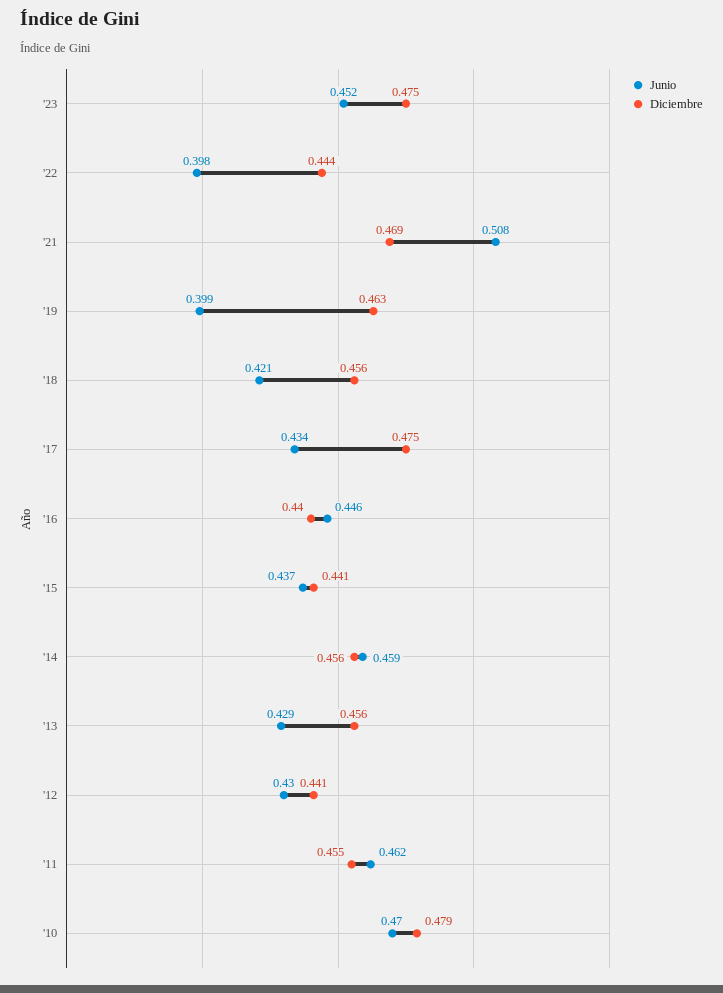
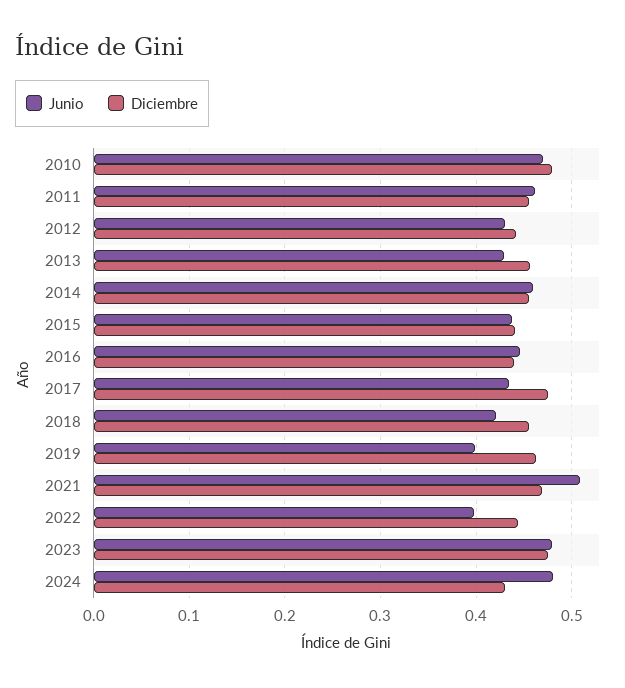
Junio, '23: 0.452 -> 0.48
Junio, 2024: none -> 0.48
Diciembre, 2024: none -> 0.43

